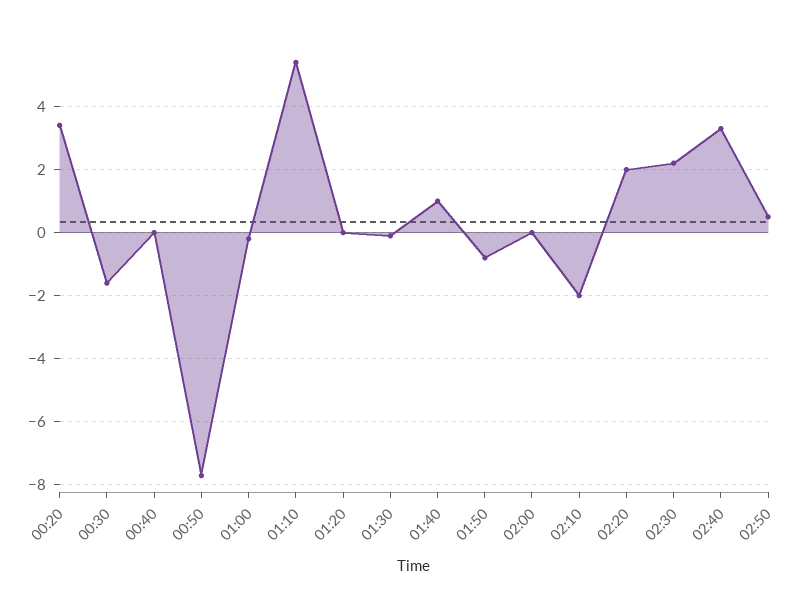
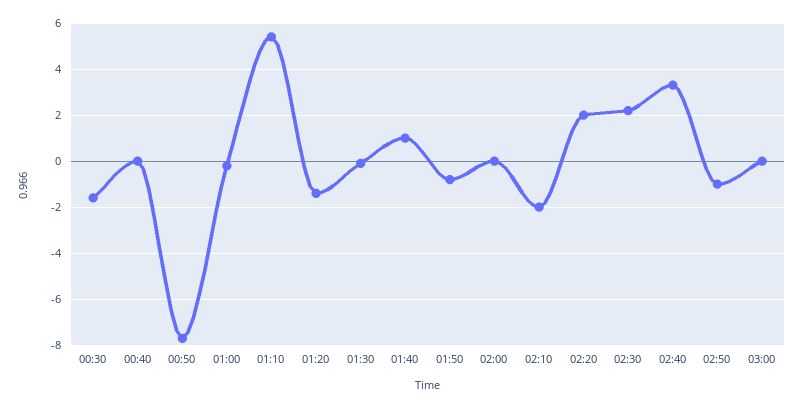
00:20: 3.5 -> none
01:20: 0 -> -1.5
02:50: 0.5 -> -1
03:00: none -> 0

